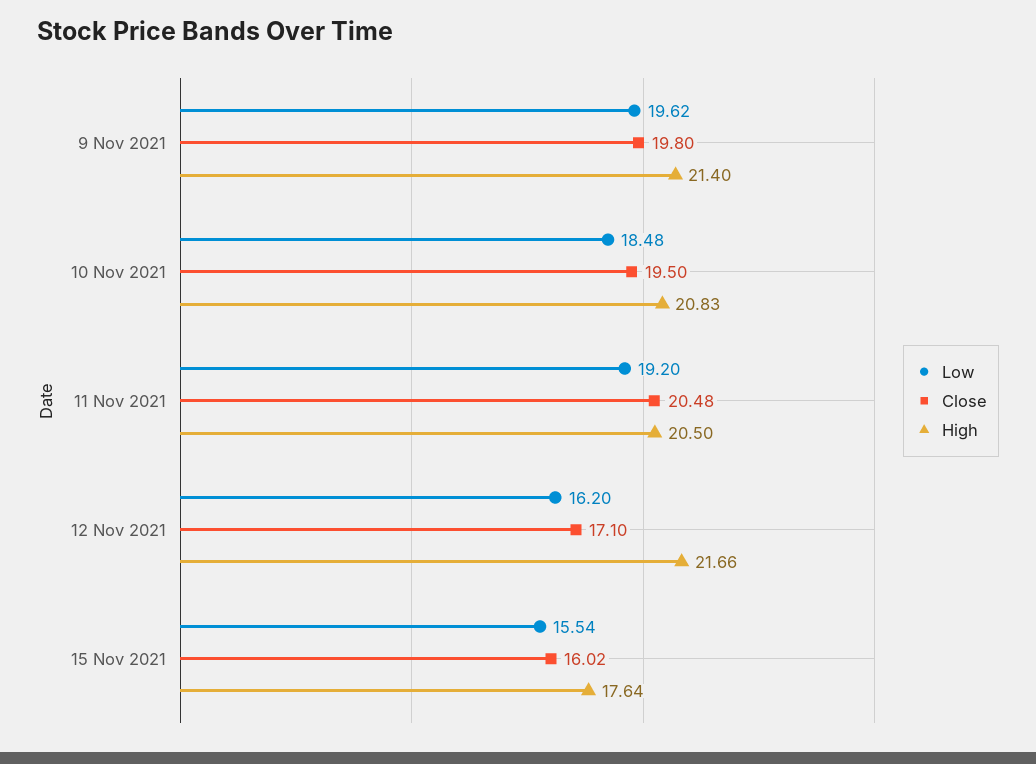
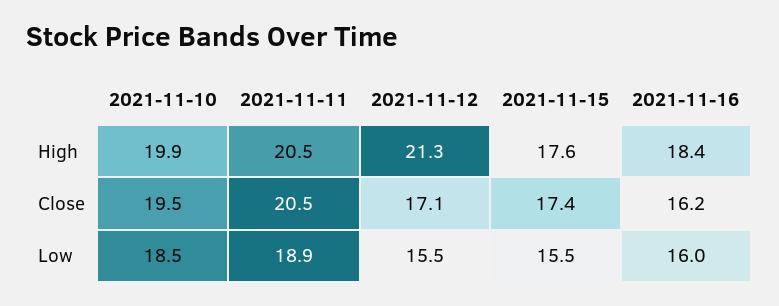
Low, 9 Nov 2021: 19.62 -> none
Close, 9 Nov 2021: 19.8 -> none
High, 9 Nov 2021: 21.4 -> none
High, 10 Nov 2021: 20.83 -> 19.9
Low, 11 Nov 2021: 19.2 -> 18.9
Low, 12 Nov 2021: 16.2 -> 15.5
High, 12 Nov 2021: 21.66 -> 21.3
Close, 15 Nov 2021: 16.02 -> 17.4
High, 2021-11-16: none -> 18.4
Close, 2021-11-16: none -> 16.2
Low, 2021-11-16: none -> 16

